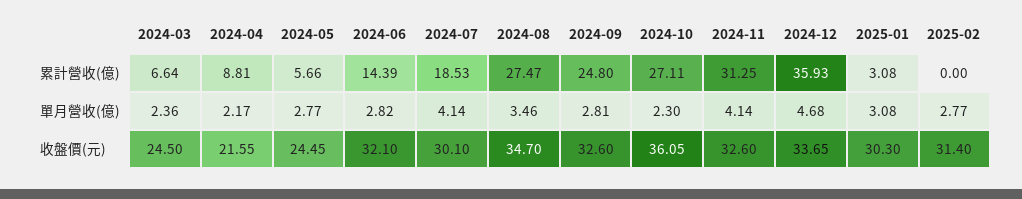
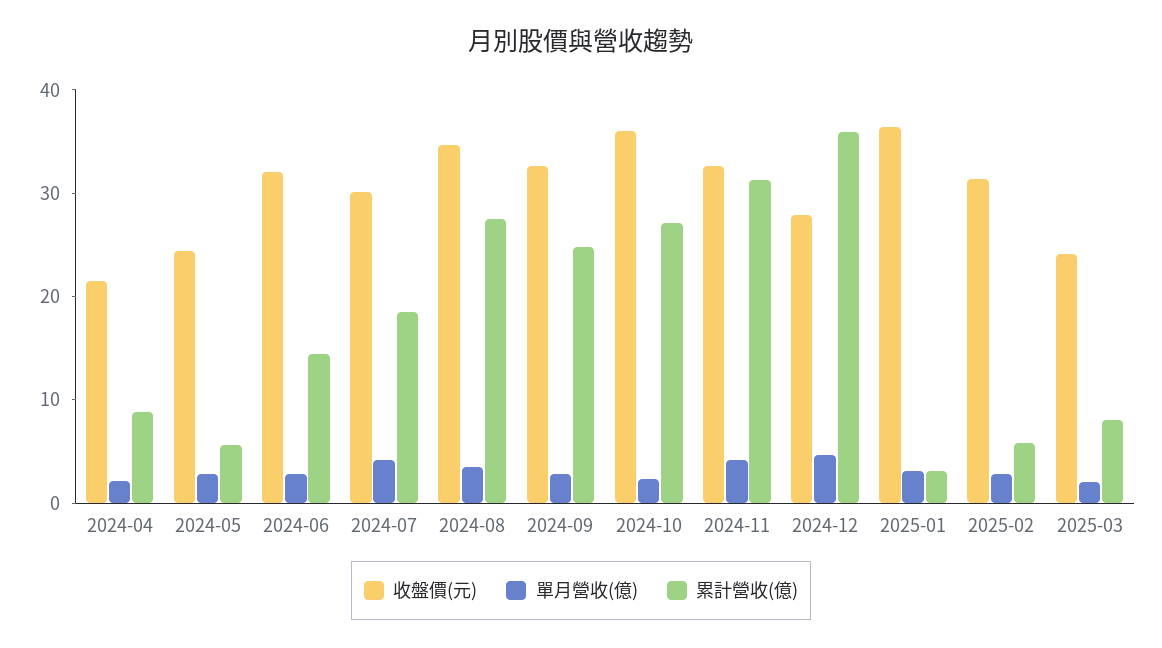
累計營收(億), 2024-03: 6.64 -> none
累計營收(億), 2025-02: 0 -> 6
單月營收(億), 2024-03: 2.36 -> none
收盤價(元), 2024-03: 24.5 -> none
收盤價(元), 2024-12: 33.65 -> 28
收盤價(元), 2025-01: 30.3 -> 36
收盤價(元), 2025-03: none -> 24
單月營收(億), 2025-03: none -> 2
累計營收(億), 2025-03: none -> 8

